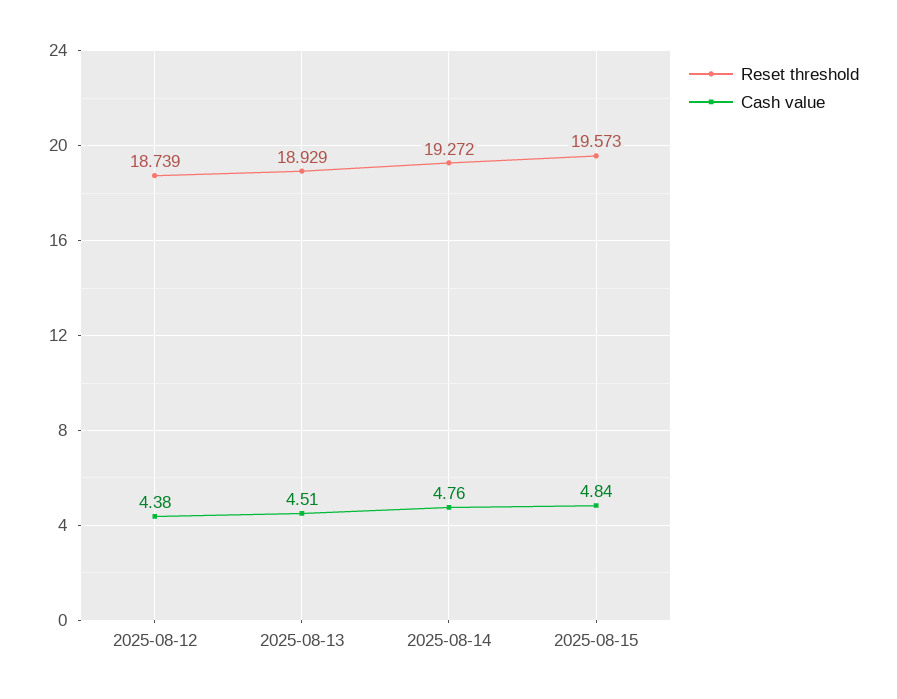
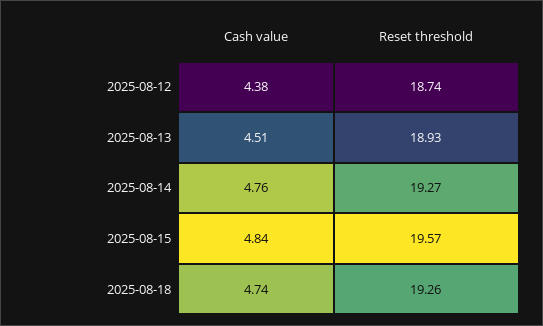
Cash value, 2025-08-18: none -> 4.74
Reset threshold, 2025-08-18: none -> 19.26

